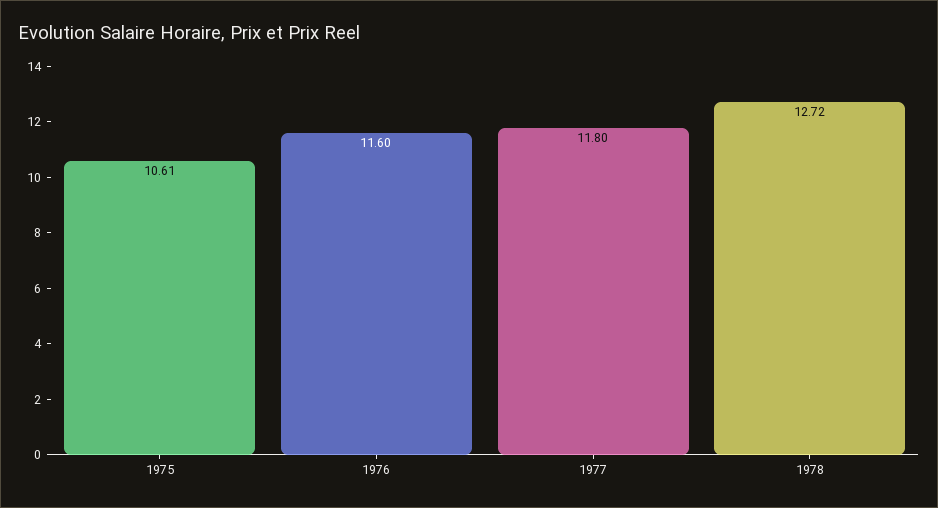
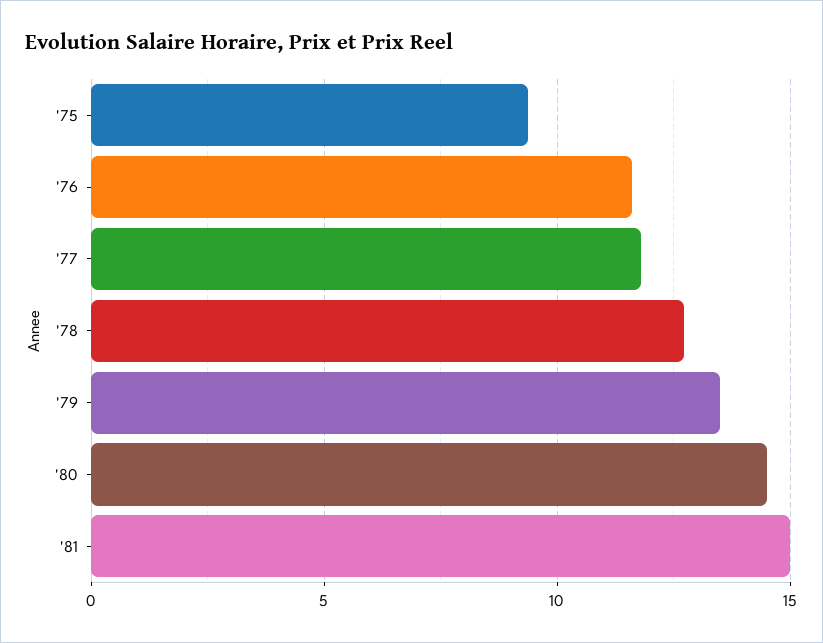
1975: 10.61 -> 9.5
'79: none -> 13.5
'80: none -> 14.5
'81: none -> 15

